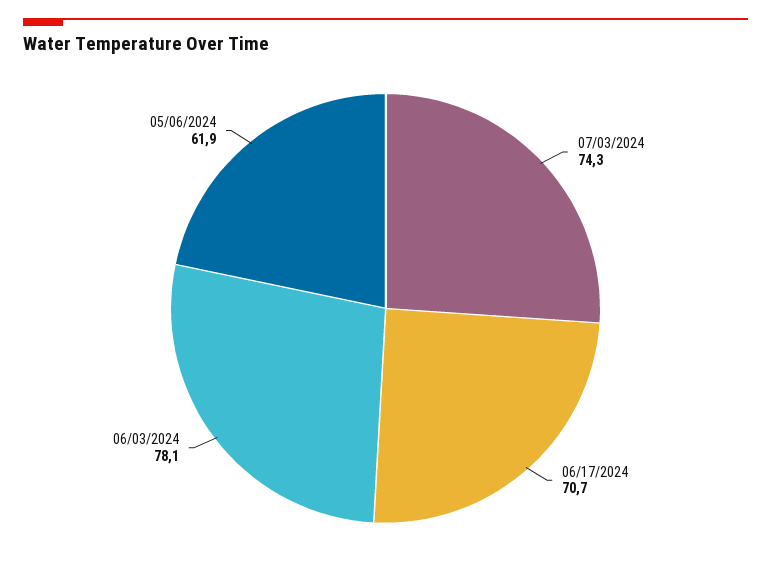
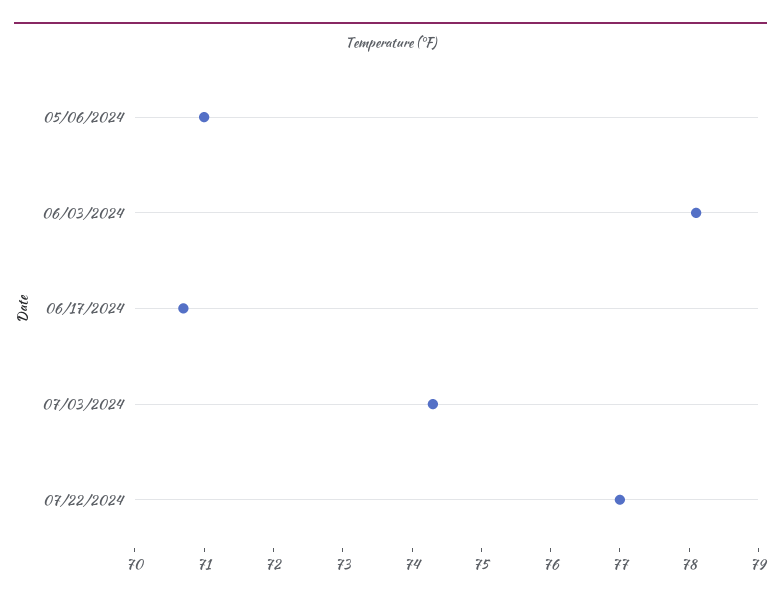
05/06/2024: 61.9 -> 71
07/22/2024: none -> 77

